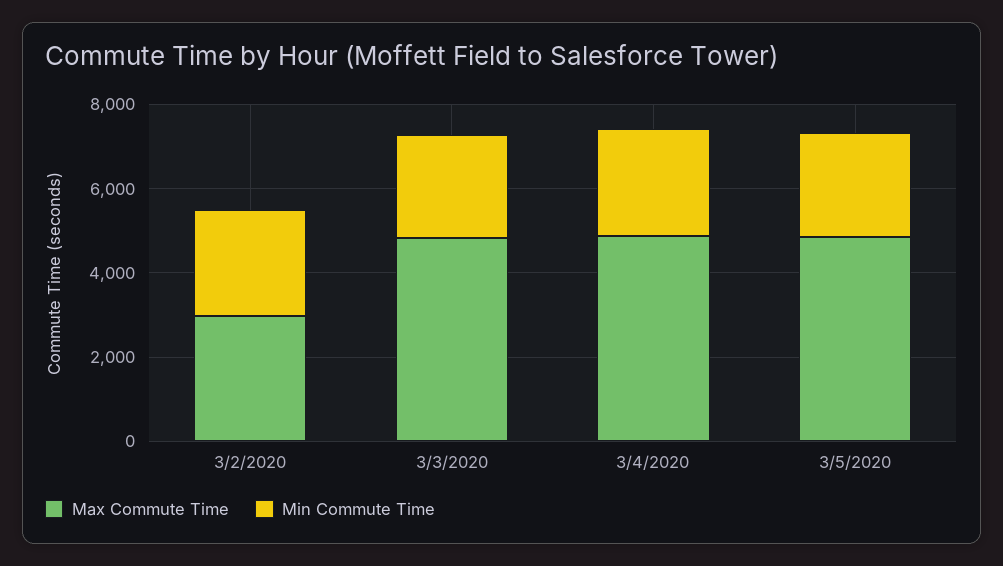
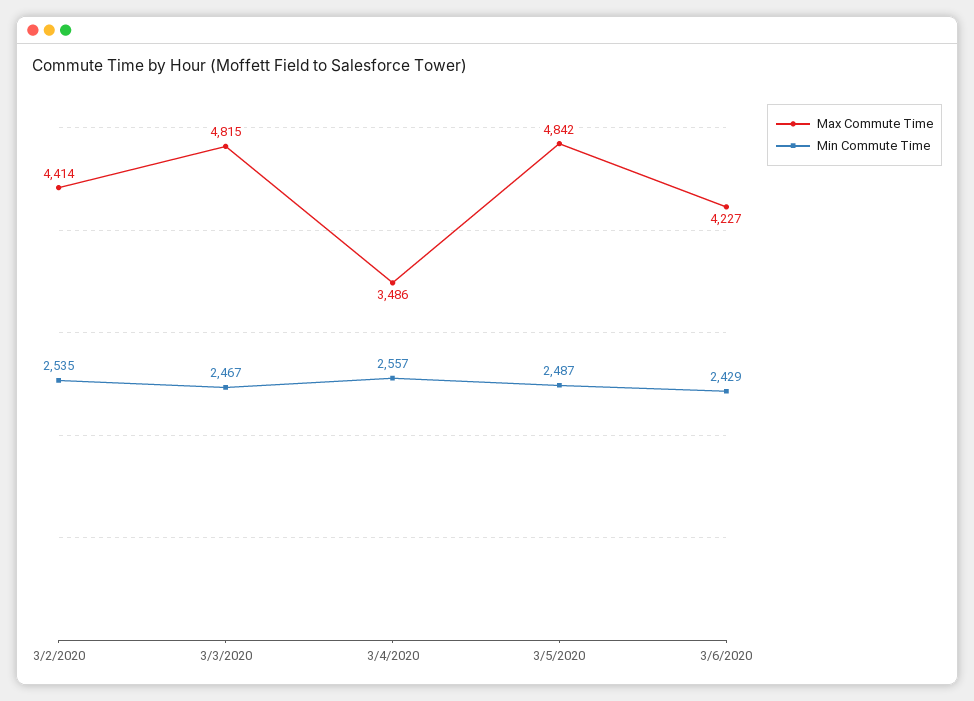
Max Commute Time, 3/2/2020: 3000 -> 4414
Max Commute Time, 3/4/2020: 5000 -> 3486
Max Commute Time, 3/6/2020: none -> 4227
Min Commute Time, 3/6/2020: none -> 2429

